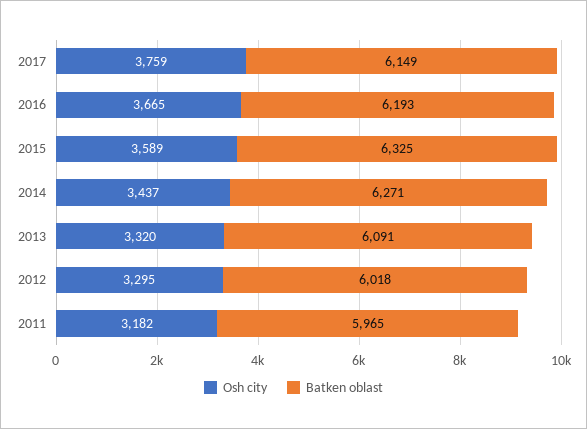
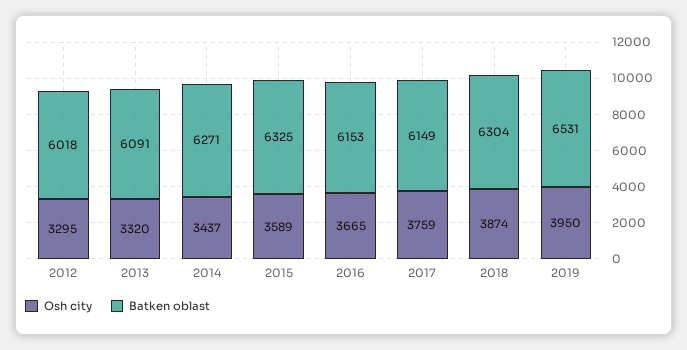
Batken oblast, 2016: 6193 -> 6153
Osh city, 2011: 3182 -> none
Batken oblast, 2011: 5965 -> none
Osh city, 2018: none -> 3874
Batken oblast, 2018: none -> 6304
Osh city, 2019: none -> 3950
Batken oblast, 2019: none -> 6531

